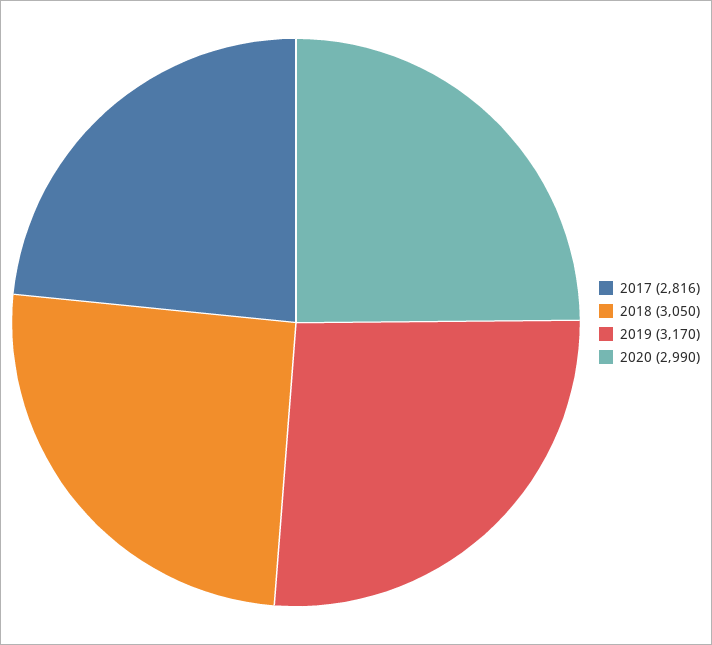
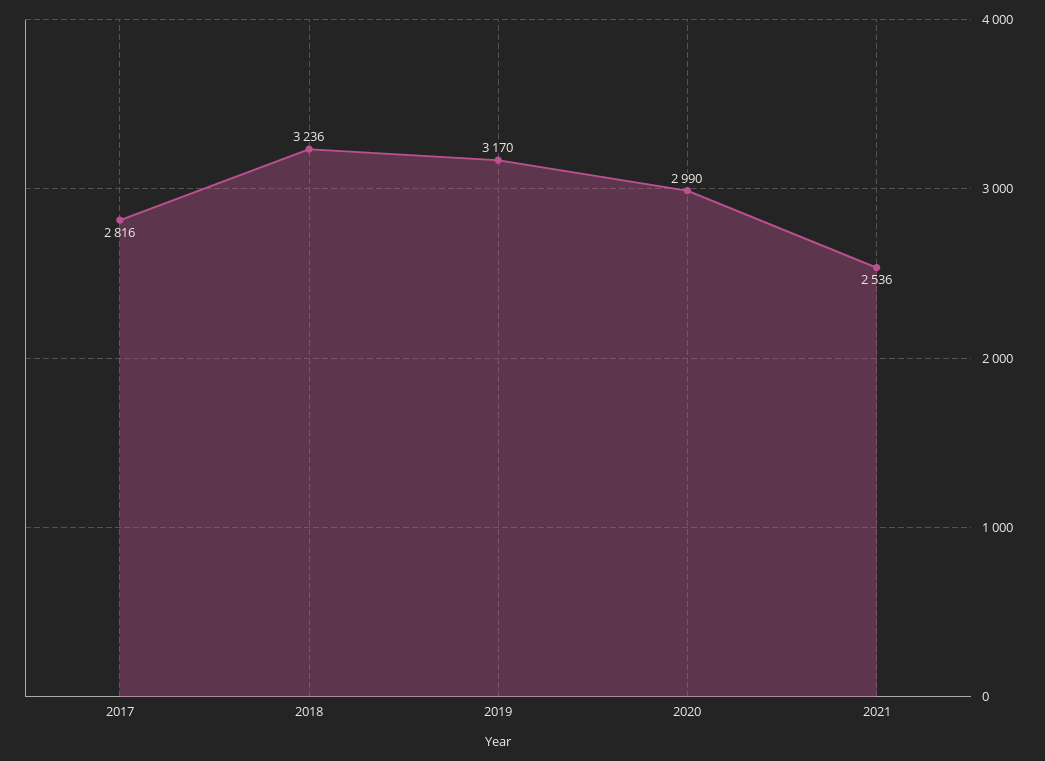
2018: 3050 -> 3236
2021: none -> 2536

